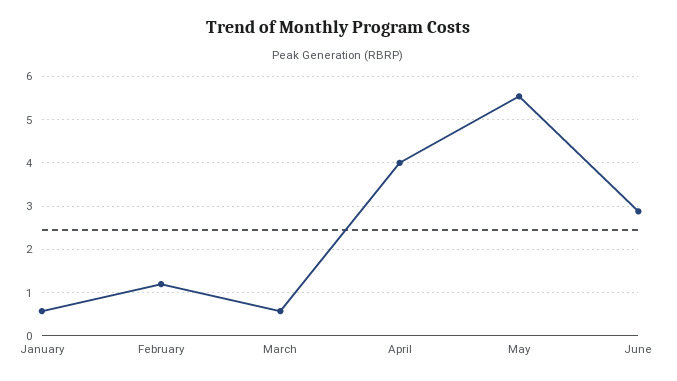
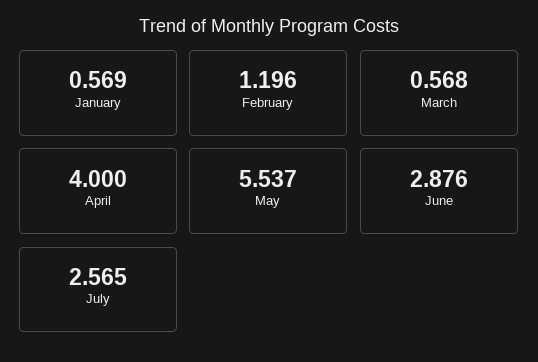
July: none -> 2.565

